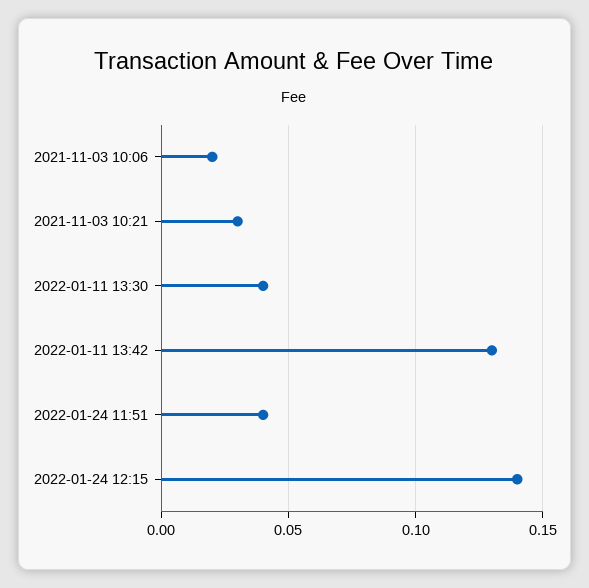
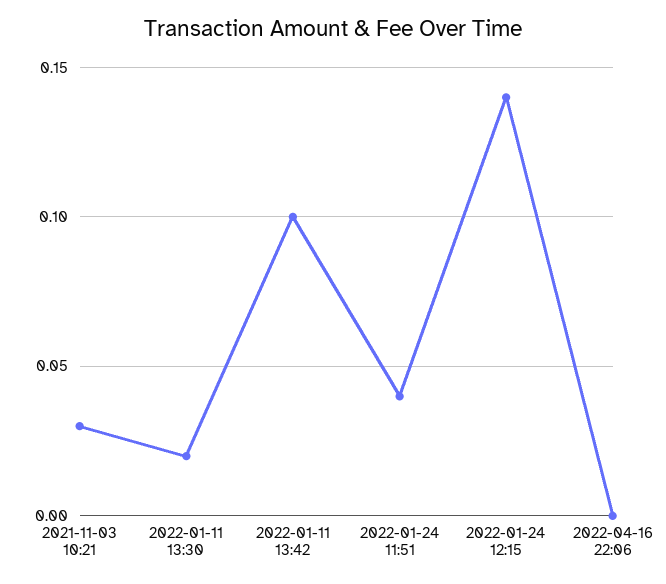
2021-11-03 10:06: 0.02 -> none
2022-01-11 13:30: 0.04 -> 0.02
2022-01-11 13:42: 0.13 -> 0.1
2022-04-16 22:06: none -> 0

